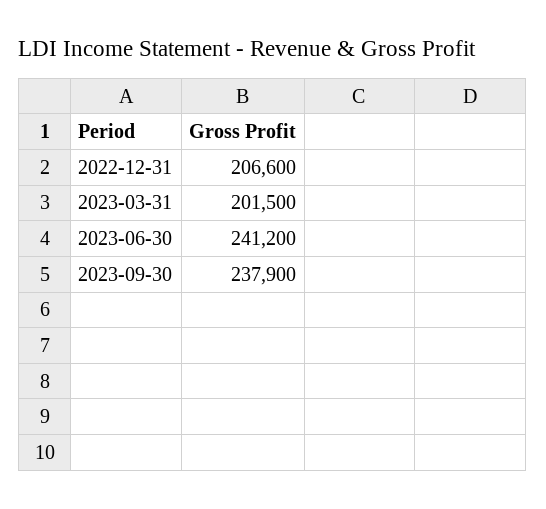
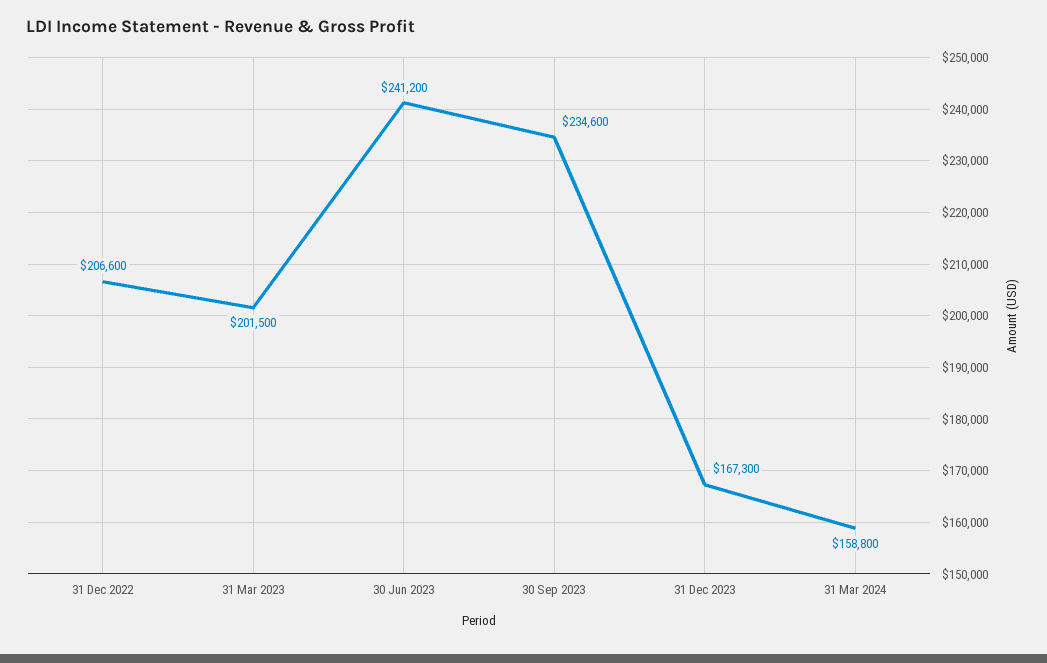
2023-09-30: 237900 -> 234600
31 Dec 2023: none -> 167300
31 Mar 2024: none -> 158800

